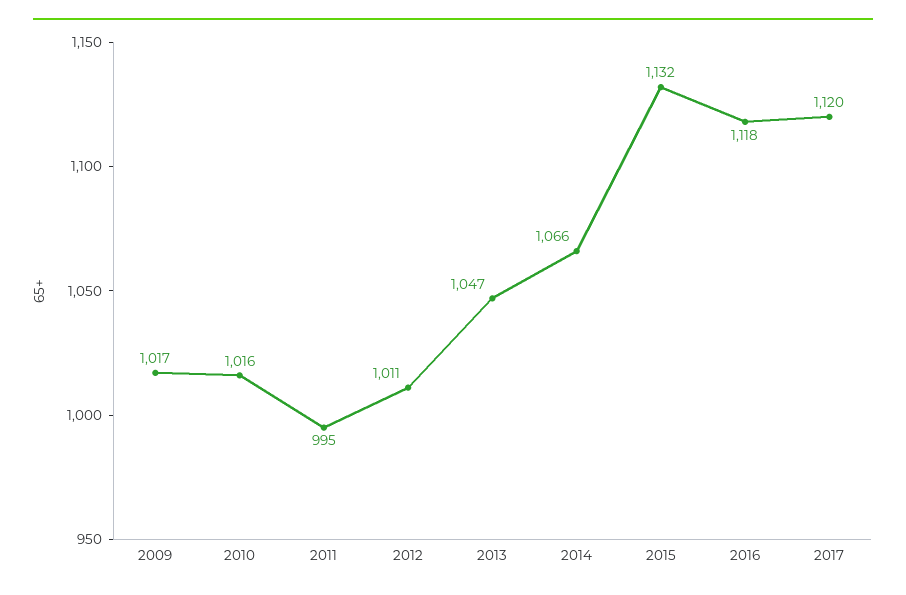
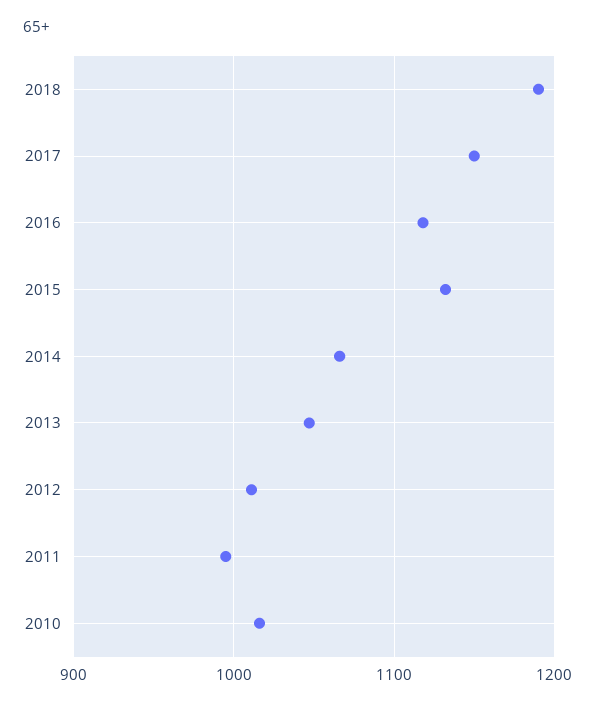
2009: 1017 -> none
2017: 1120 -> 1150
2018: none -> 1190

